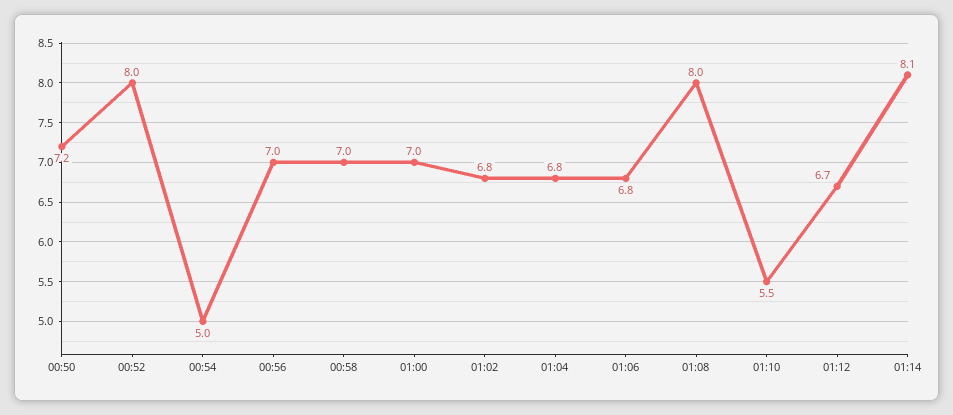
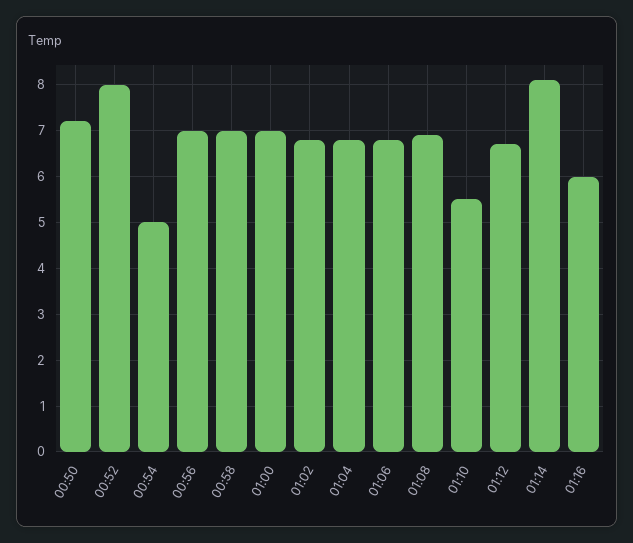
01:08: 8 -> 7
01:16: none -> 6

